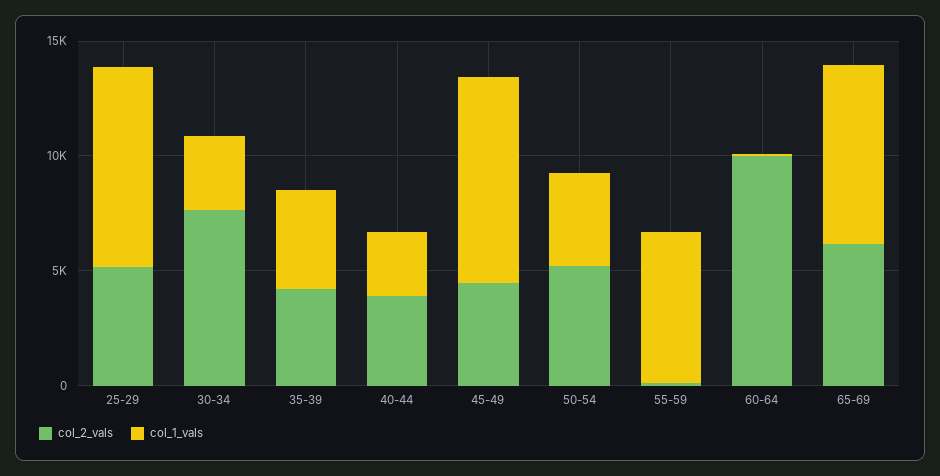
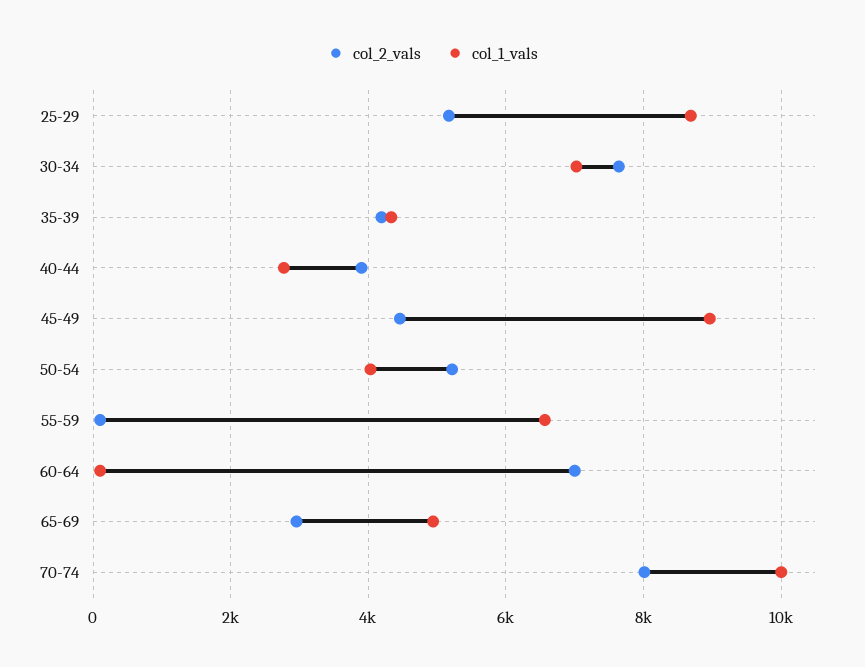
col_1_vals, 30-34: 3000 -> 7000
col_2_vals, 60-64: 10000 -> 7000
col_2_vals, 65-69: 6000 -> 3000
col_1_vals, 65-69: 8000 -> 5000
col_2_vals, 70-74: none -> 8000
col_1_vals, 70-74: none -> 10000

